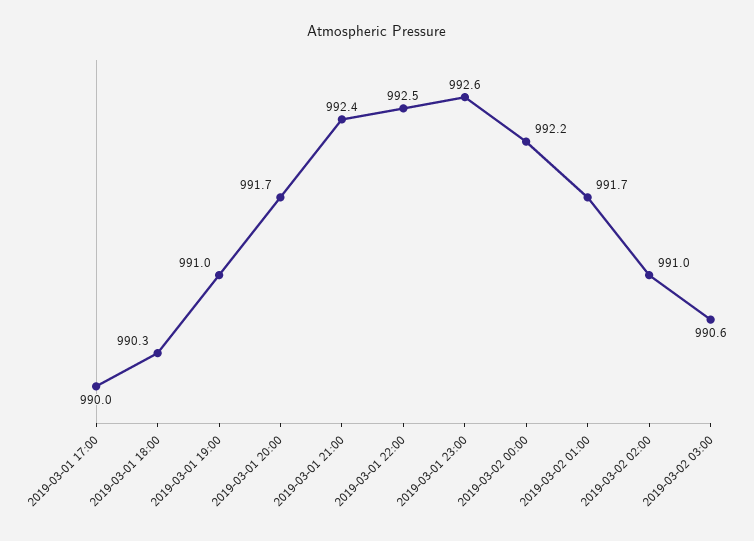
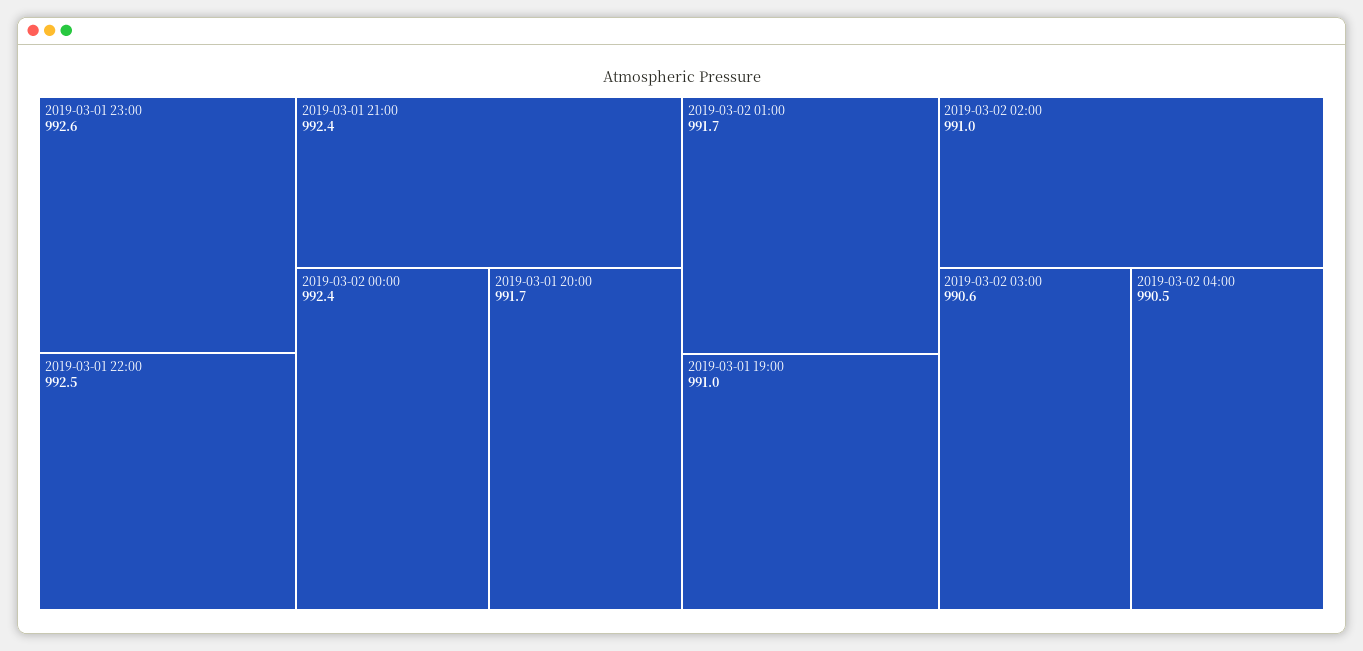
2019-03-01 17:00: 990 -> none
2019-03-01 18:00: 990.3 -> none
2019-03-02 00:00: 992.2 -> 992.4
2019-03-02 04:00: none -> 990.5

